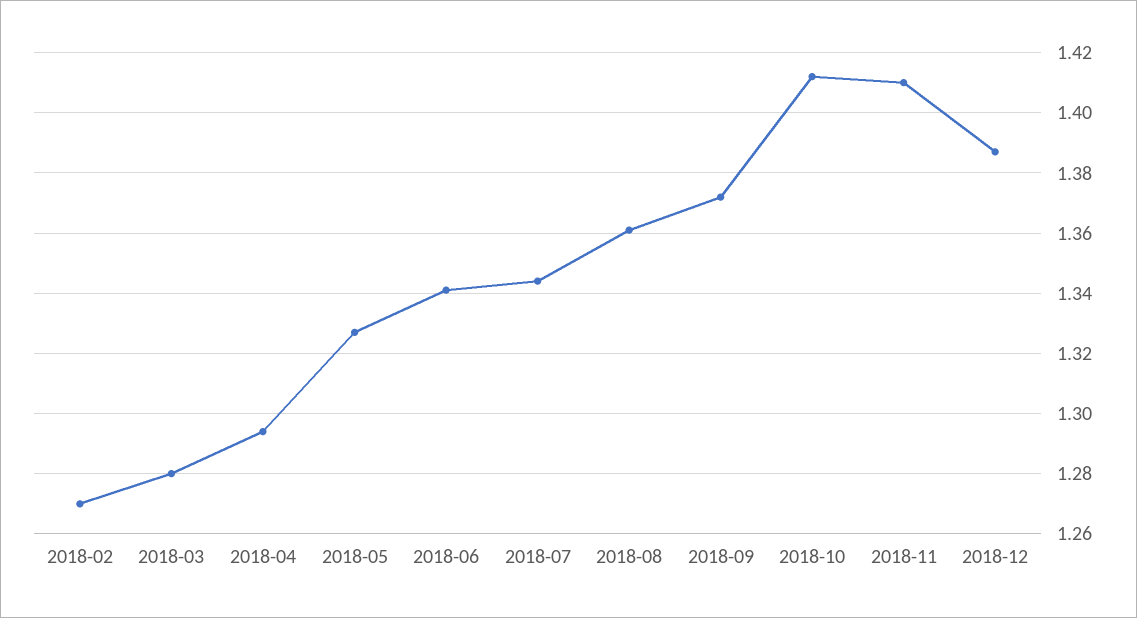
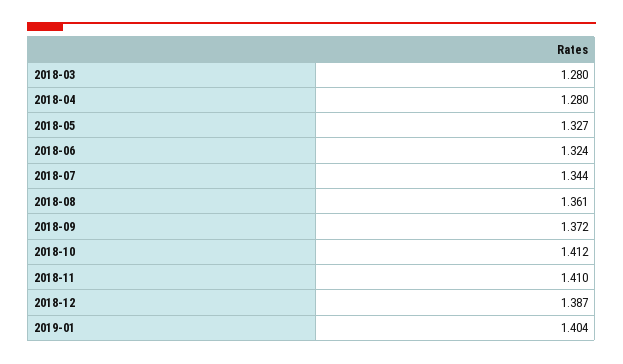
2018-02: 1.27 -> none
2018-04: 1.295 -> 1.28
2018-06: 1.34 -> 1.324
2019-01: none -> 1.404

